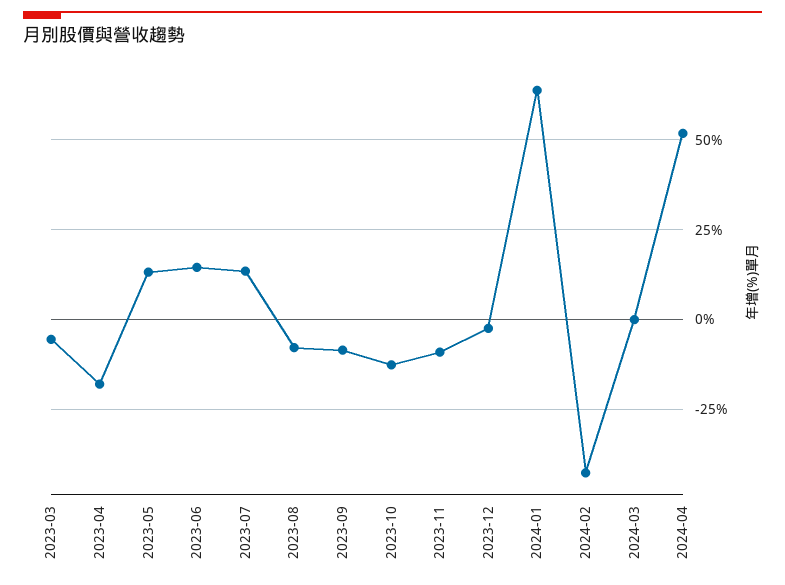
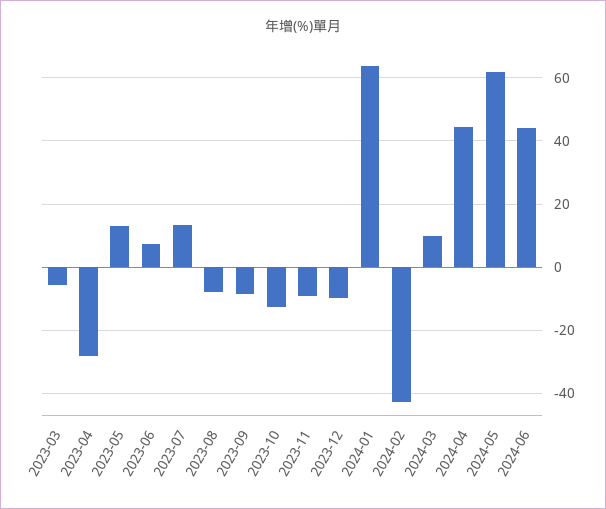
2023-04: -17.5 -> -28
2023-06: 15 -> 8
2023-12: -2.5 -> -10
2024-03: 0 -> 10
2024-04: 52.5 -> 44
2024-05: none -> 62
2024-06: none -> 44

